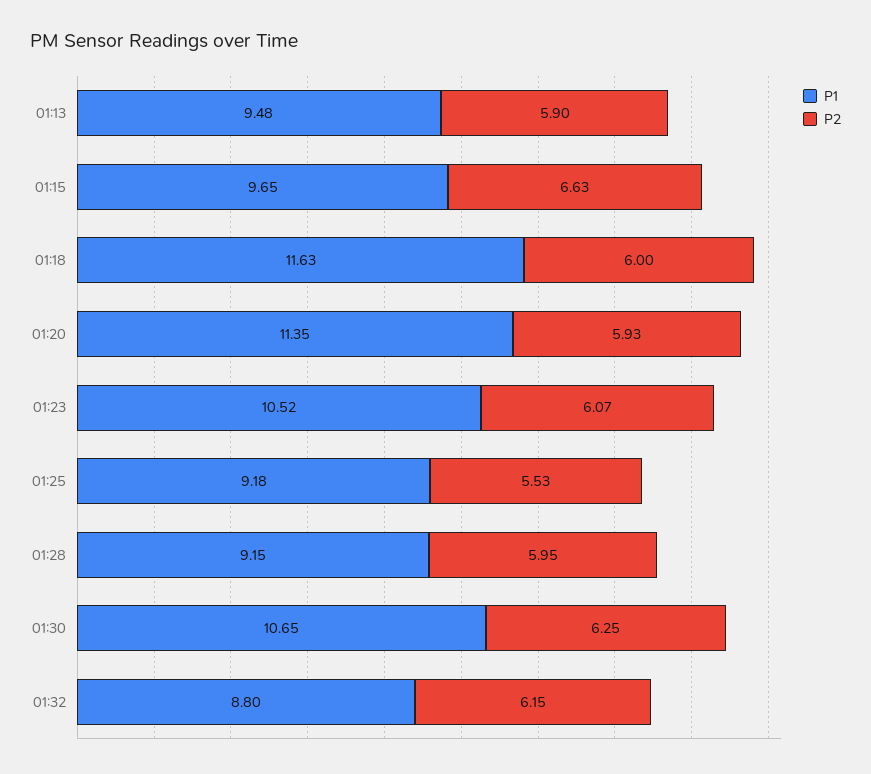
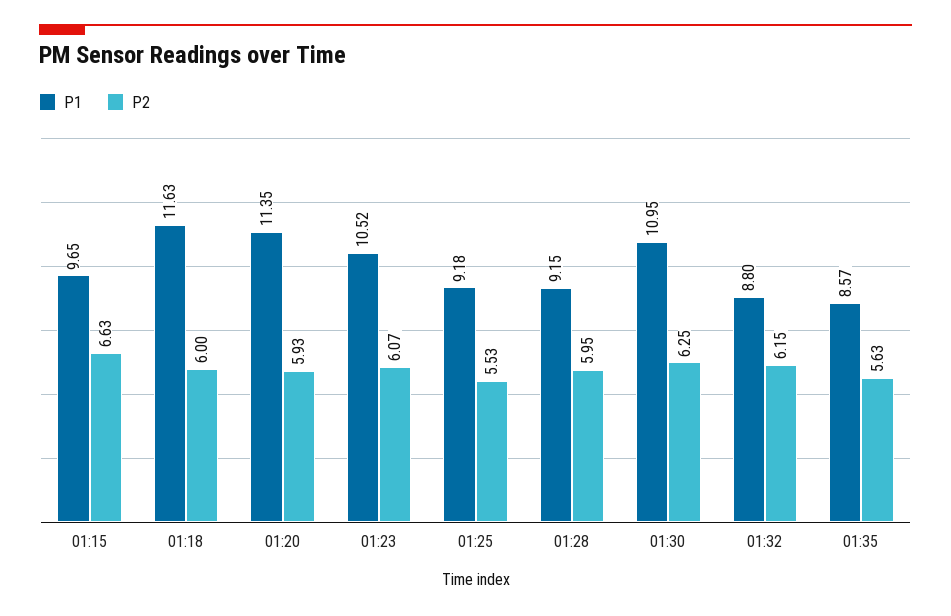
P1, 01:13: 9.48 -> none
P2, 01:13: 5.9 -> none
P1, 01:30: 10.65 -> 10.95
P1, 01:35: none -> 8.57
P2, 01:35: none -> 5.63

